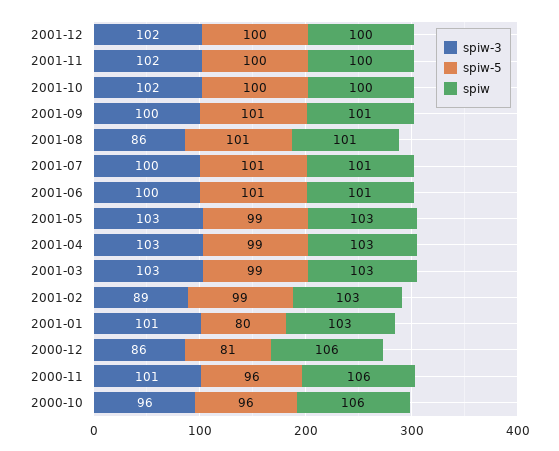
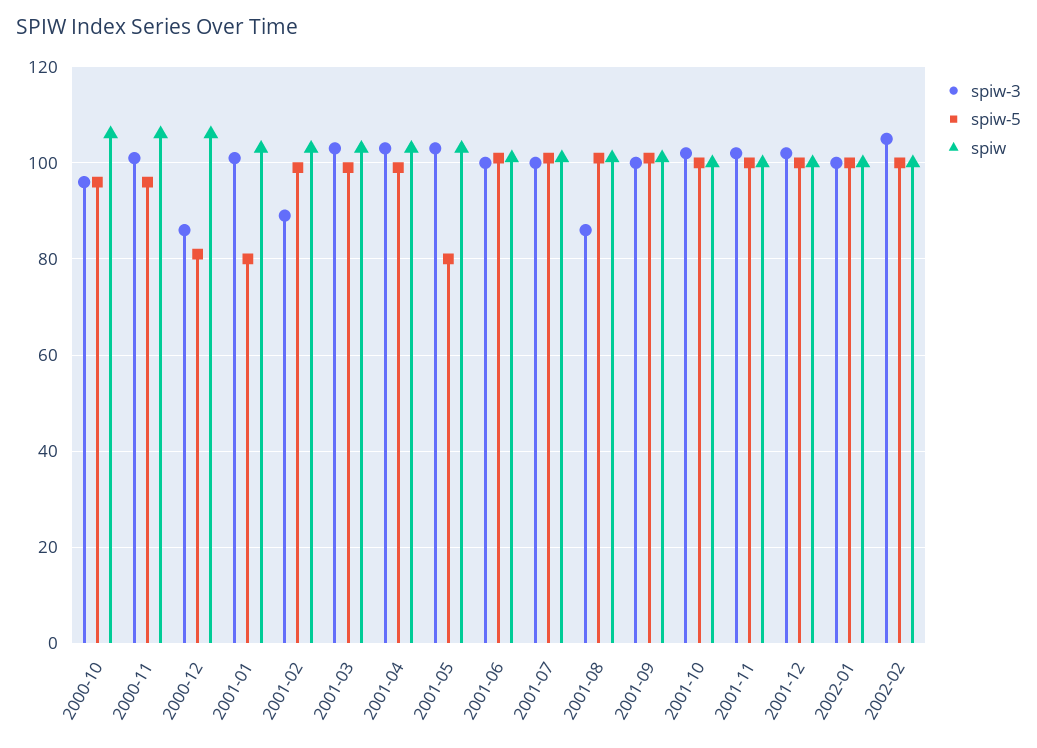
spiw-5, 2001-05: 99 -> 80
spiw-3, 2002-01: none -> 100
spiw-5, 2002-01: none -> 100
spiw, 2002-01: none -> 100
spiw-3, 2002-02: none -> 105
spiw-5, 2002-02: none -> 100
spiw, 2002-02: none -> 100

